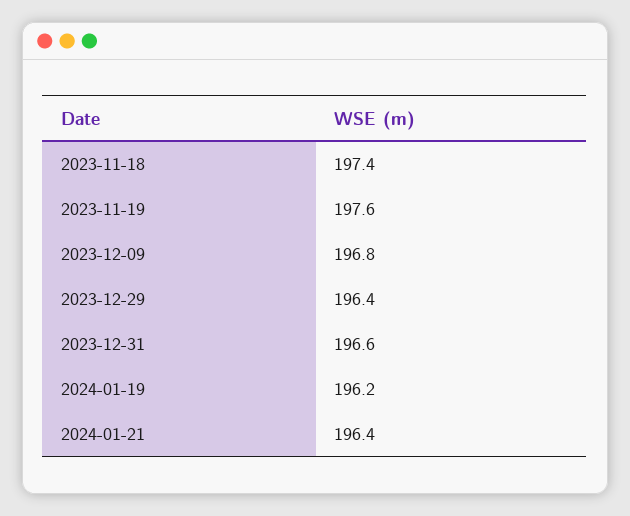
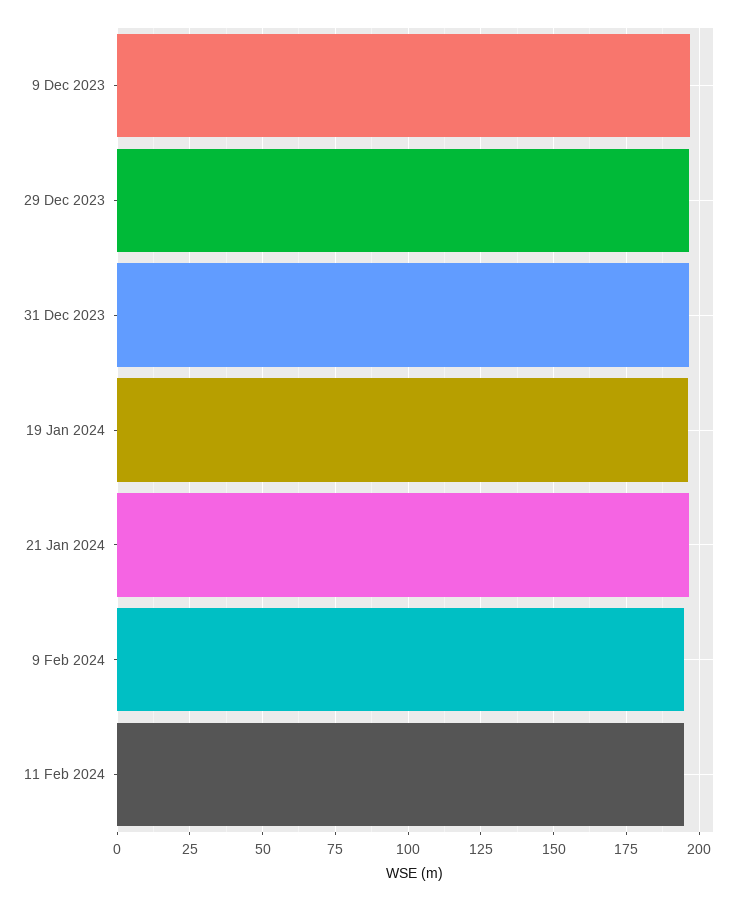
2023-11-18: 197.4 -> none
2023-11-19: 197.6 -> none
9 Feb 2024: none -> 195
11 Feb 2024: none -> 195

